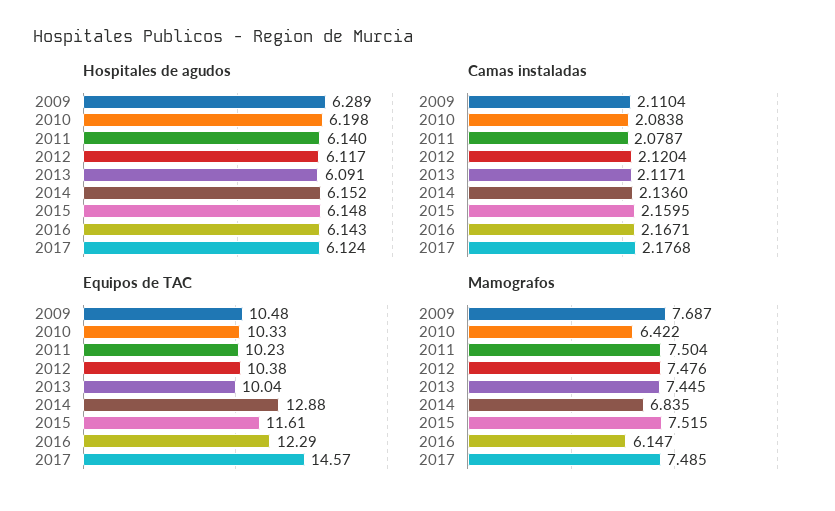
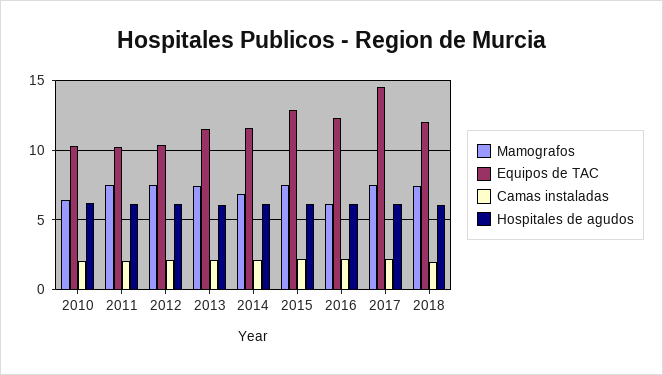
Hospitales de agudos, 2009: 6.289 -> none
Camas instaladas, 2009: 2.1104 -> none
Equipos de TAC, 2009: 10.48 -> none
Equipos de TAC, 2013: 10.04 -> 11.5
Equipos de TAC, 2014: 12.88 -> 11.5
Equipos de TAC, 2015: 11.61 -> 13
Mamografos, 2009: 7.687 -> none
Mamografos, 2018: none -> 7.5
Equipos de TAC, 2018: none -> 12
Camas instaladas, 2018: none -> 2
Hospitales de agudos, 2018: none -> 6

